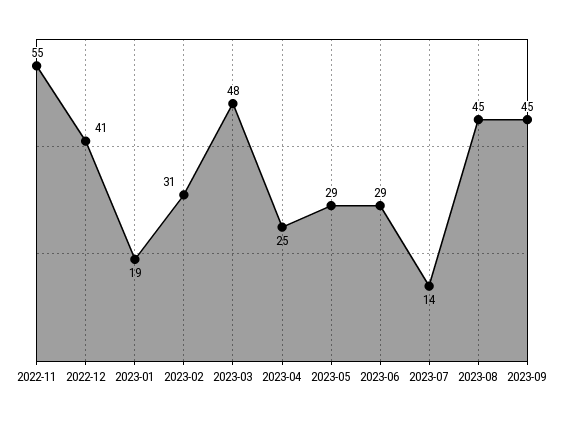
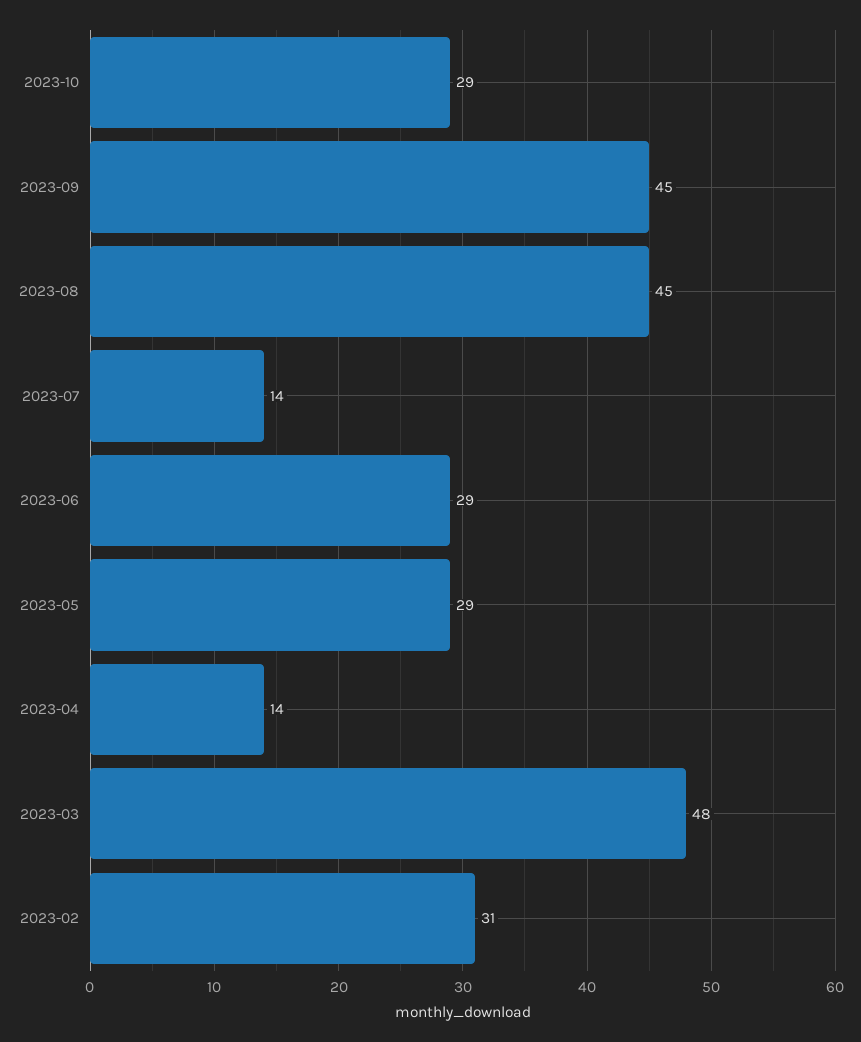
2022-11: 55 -> none
2022-12: 41 -> none
2023-01: 19 -> none
2023-04: 25 -> 14
2023-10: none -> 29

